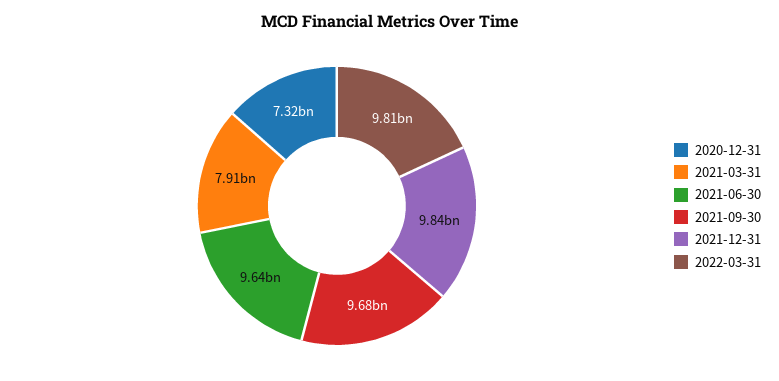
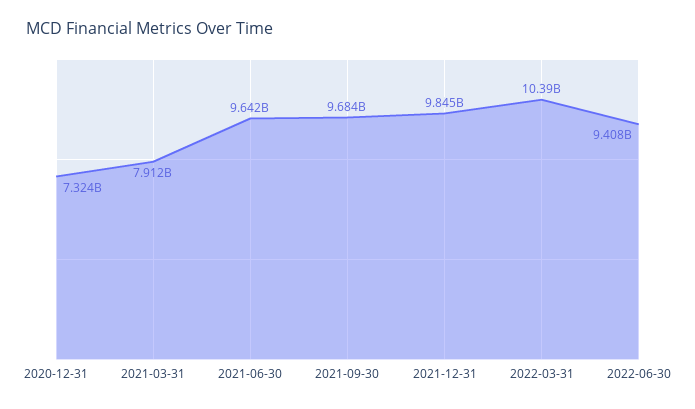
2022-03-31: 9810000000 -> 10390000000
2022-06-30: none -> 9408000000

